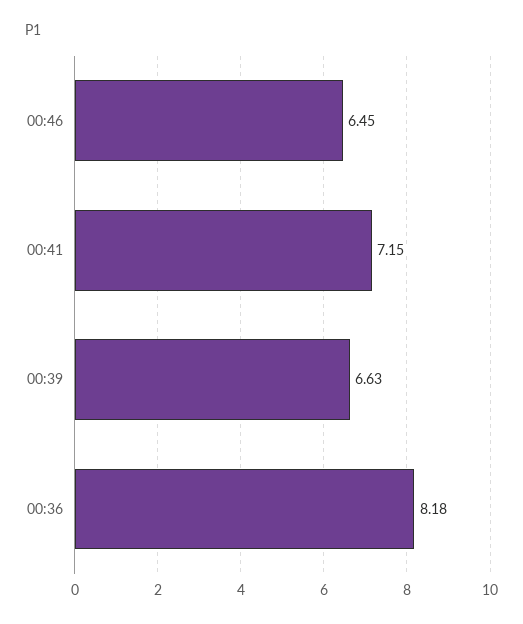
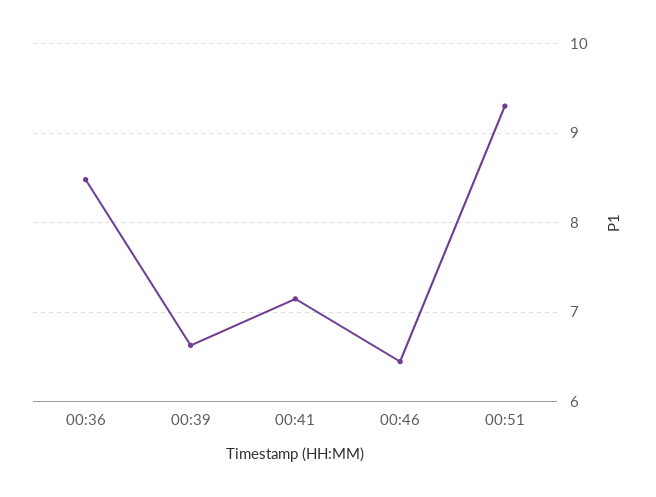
00:36: 8.18 -> 8.5
00:51: none -> 9.3

